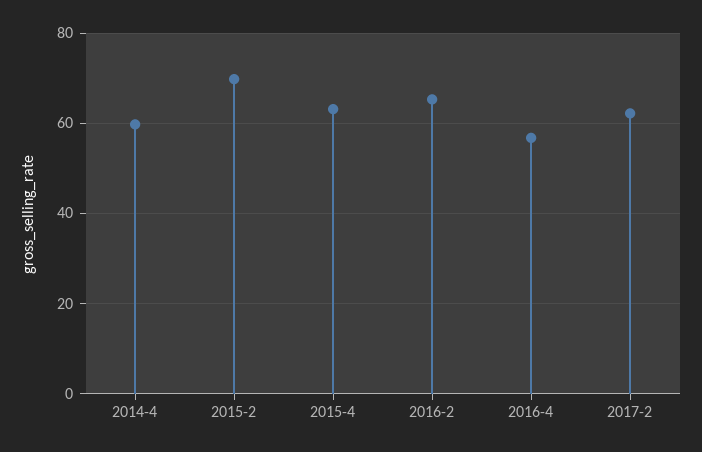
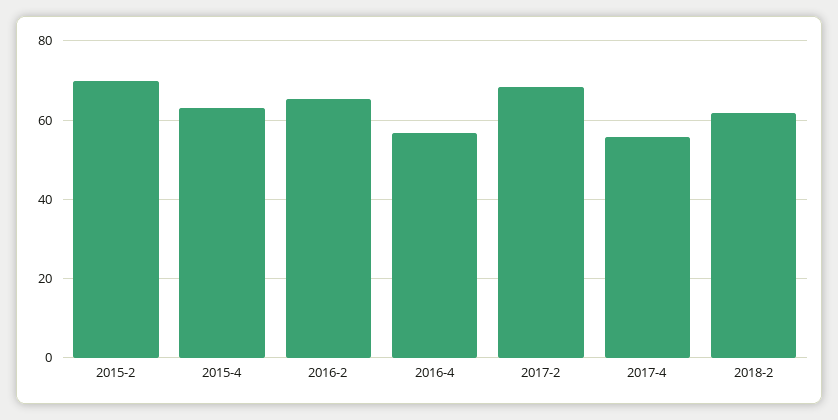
2014-4: 60 -> none
2017-2: 62 -> 68
2017-4: none -> 56
2018-2: none -> 62

